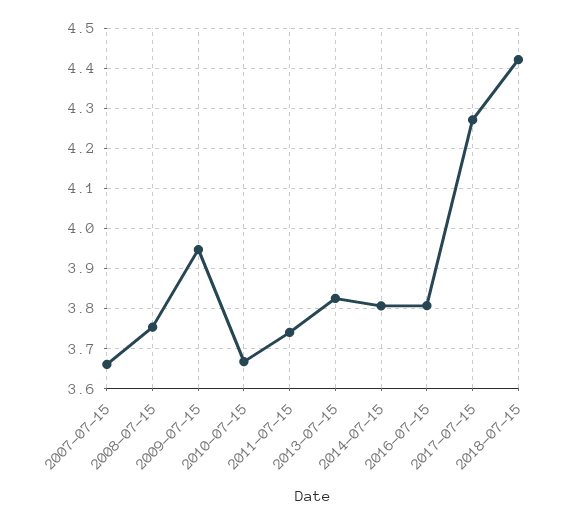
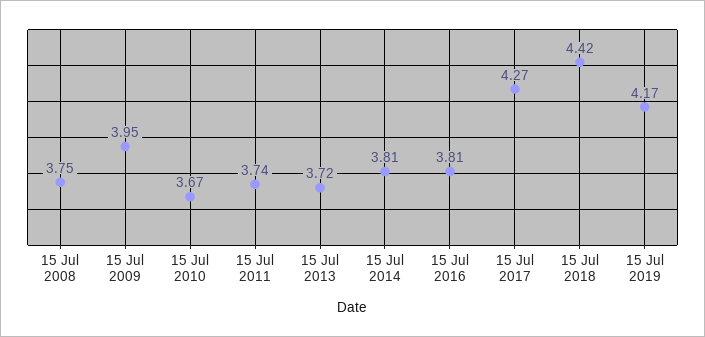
2007-07-15: 3.66 -> none
2013-07-15: 3.82 -> 3.72
15 Jul 2019: none -> 4.17

